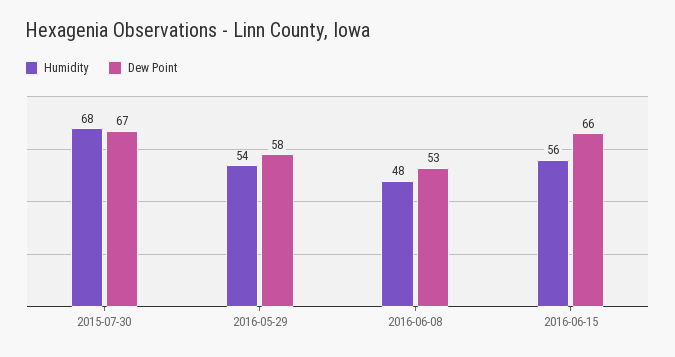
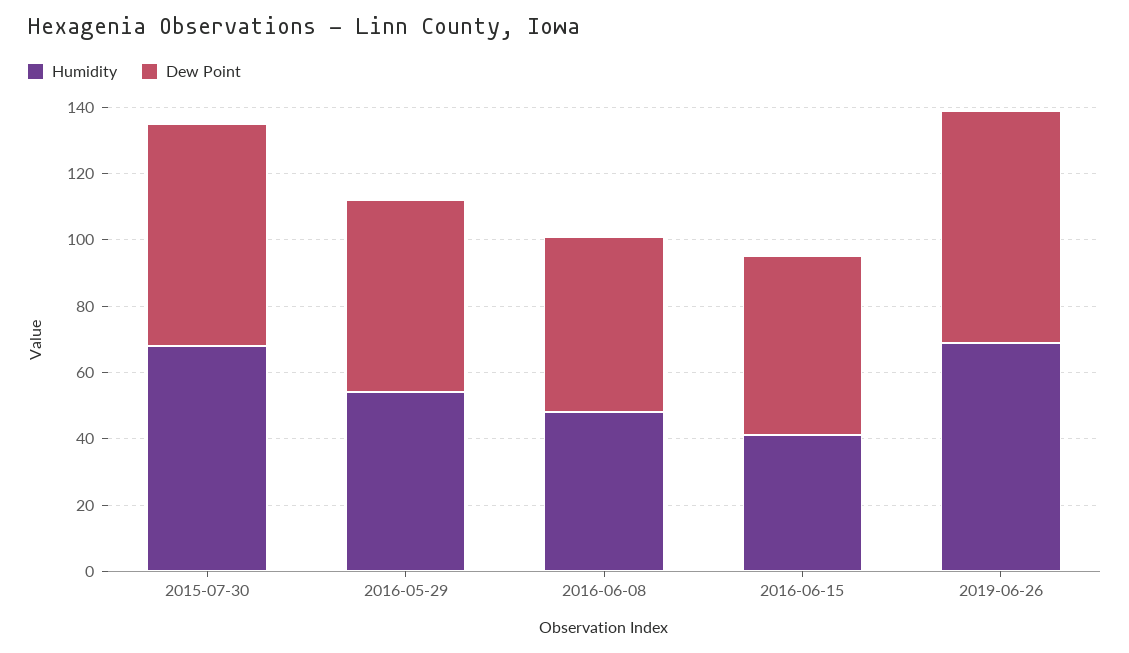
Humidity, 2016-06-15: 56 -> 40
Dew Point, 2016-06-15: 66 -> 55
Humidity, 2019-06-26: none -> 70
Dew Point, 2019-06-26: none -> 70

